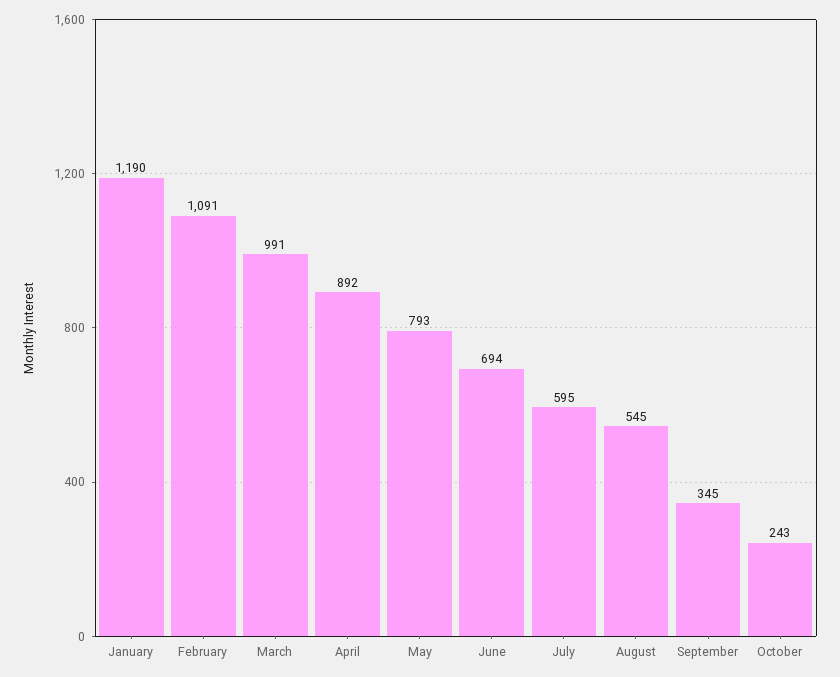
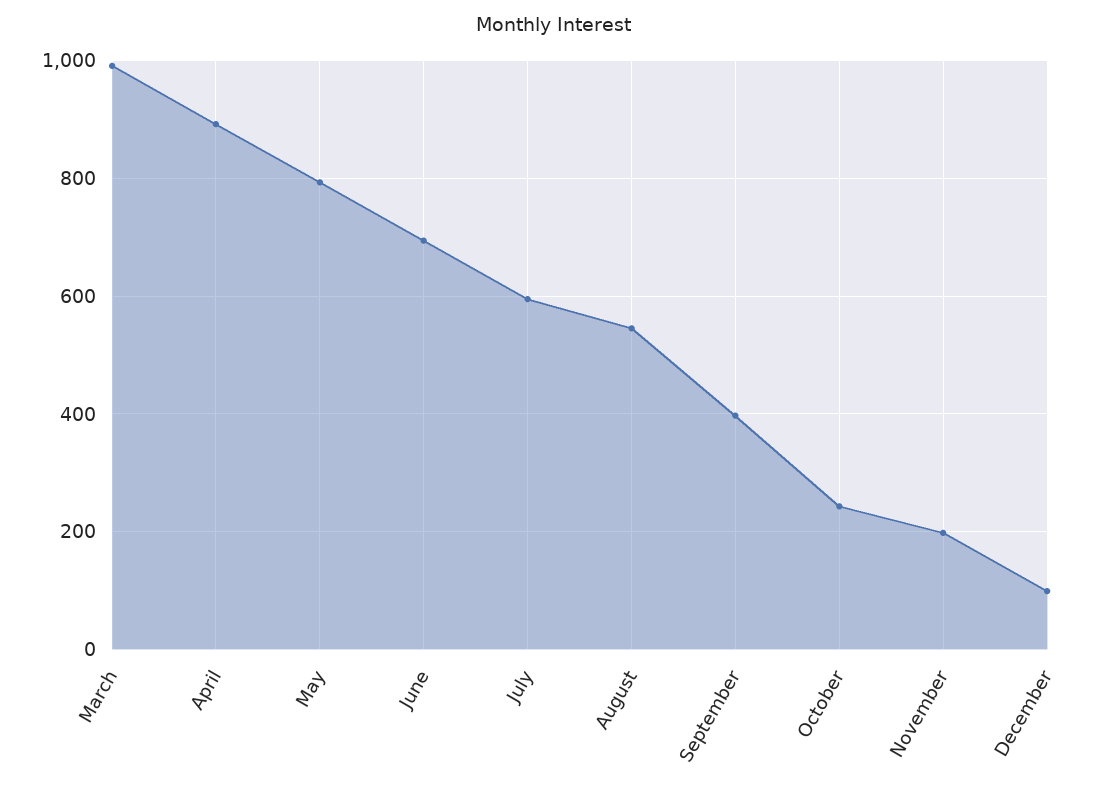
January: 1190 -> none
February: 1091 -> none
September: 345 -> 400
November: none -> 200
December: none -> 100

